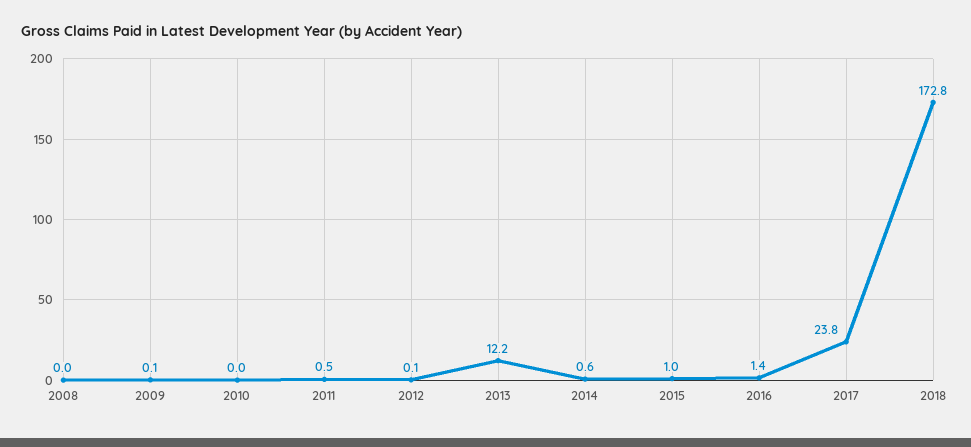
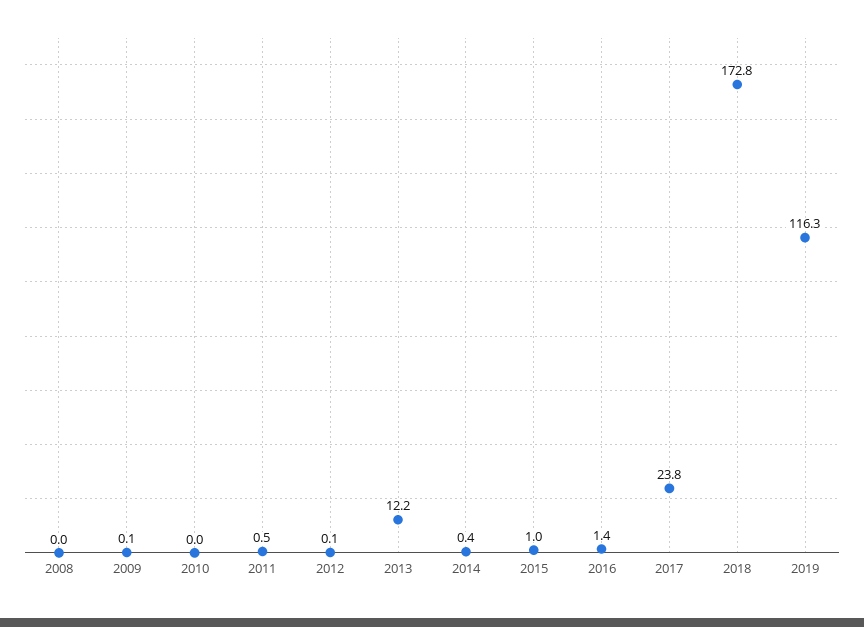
2014: 0.6 -> 0.4
2019: none -> 116.3

